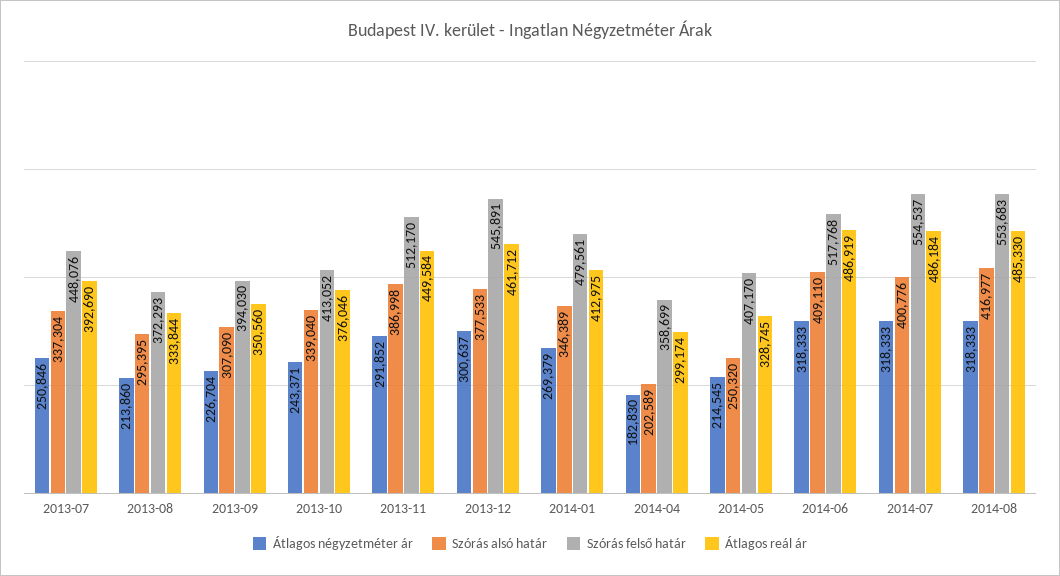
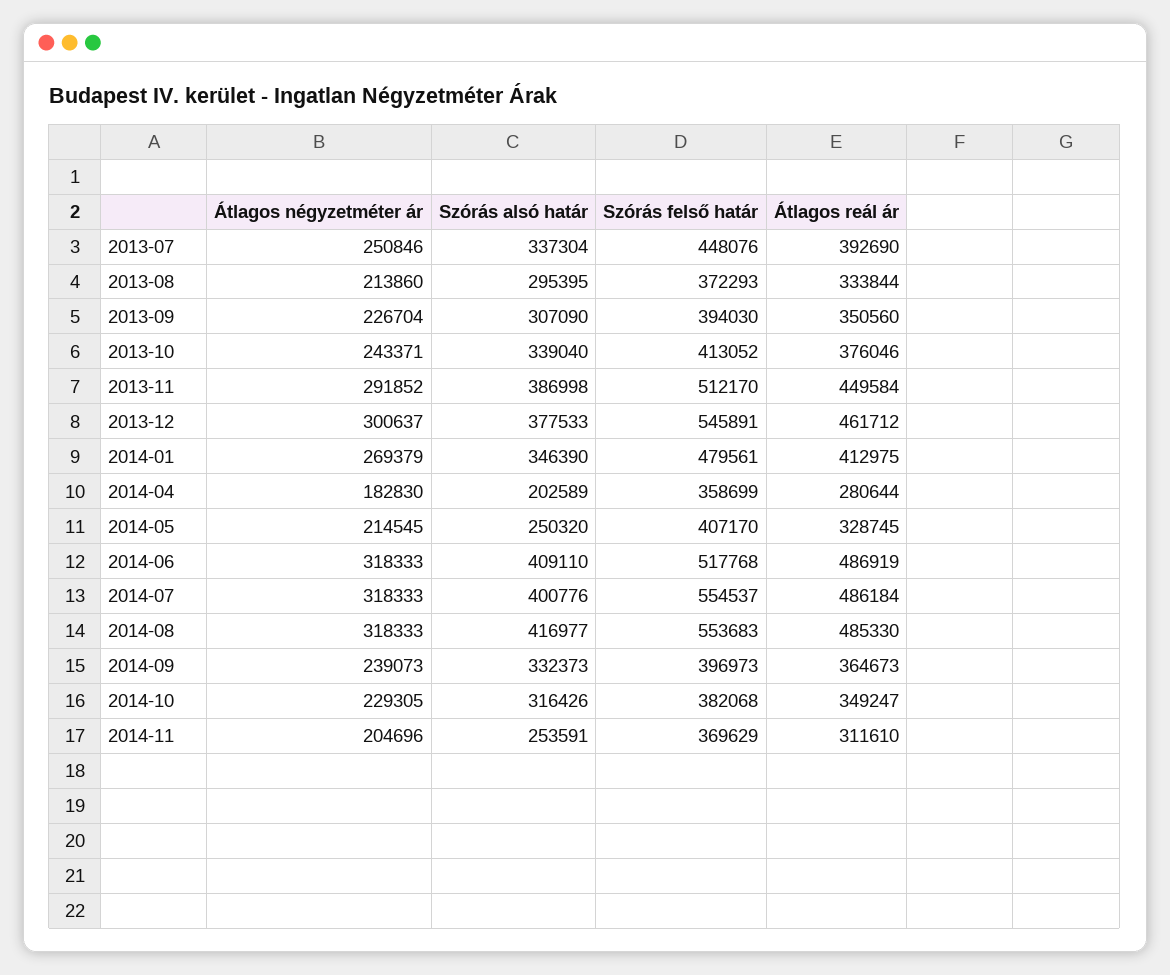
Szórás alsó határ, 2014-01: 346389 -> 346390
Átlagos reál ár, 2014-04: 299174 -> 280644
Átlagos négyzetméter ár, 2014-09: none -> 239073
Szórás alsó határ, 2014-09: none -> 332373
Szórás felső határ, 2014-09: none -> 396973
Átlagos reál ár, 2014-09: none -> 364673
Átlagos négyzetméter ár, 2014-10: none -> 229305
Szórás alsó határ, 2014-10: none -> 316426
Szórás felső határ, 2014-10: none -> 382068
Átlagos reál ár, 2014-10: none -> 349247
Átlagos négyzetméter ár, 2014-11: none -> 204696
Szórás alsó határ, 2014-11: none -> 253591
Szórás felső határ, 2014-11: none -> 369629
Átlagos reál ár, 2014-11: none -> 311610

